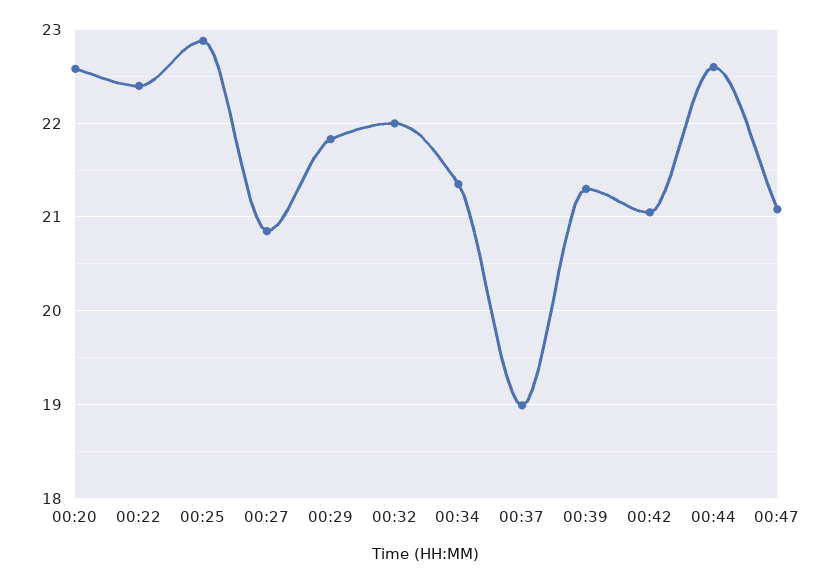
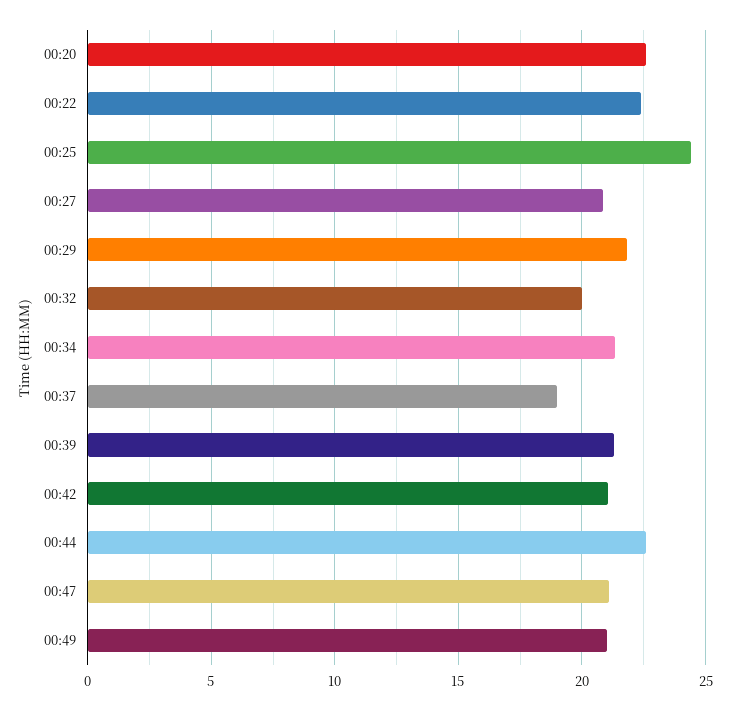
00:25: 22.9 -> 24.5
00:32: 22 -> 20
00:49: none -> 21

